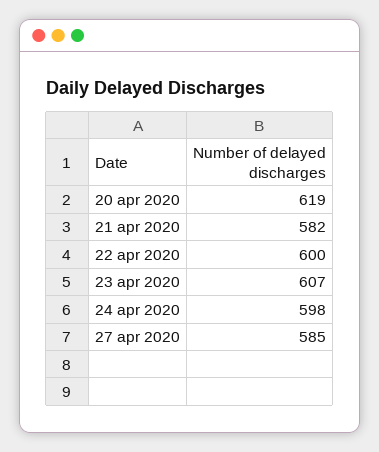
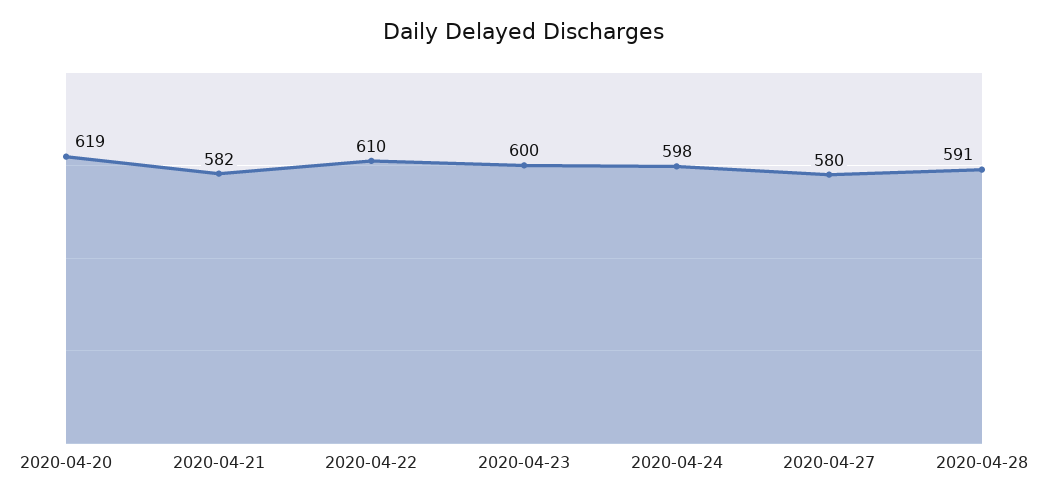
22 apr 2020: 600 -> 610
23 apr 2020: 607 -> 600
27 apr 2020: 585 -> 580
2020-04-28: none -> 591

